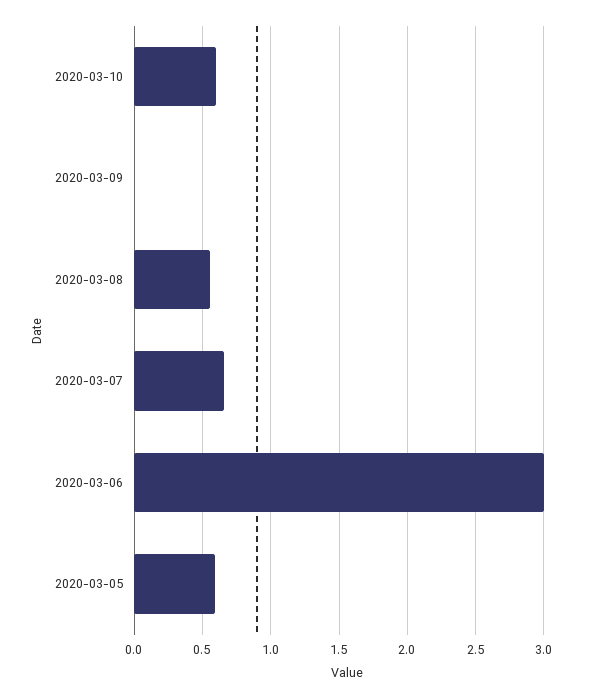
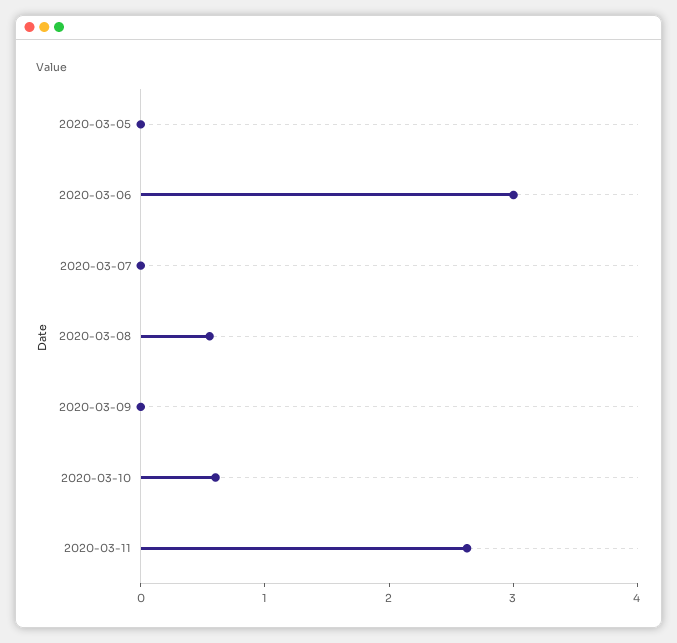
2020-03-07: 0.65 -> 0
2020-03-05: 0.6 -> 0
2020-03-11: none -> 2.6

